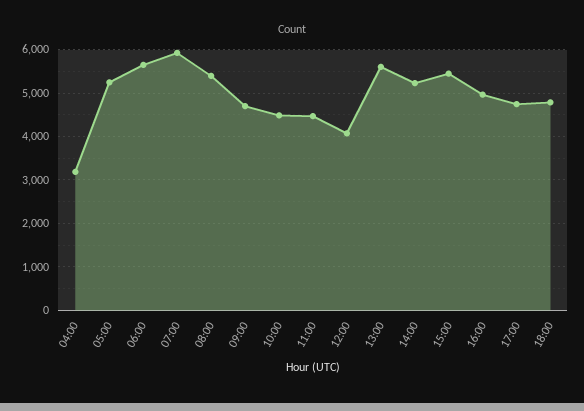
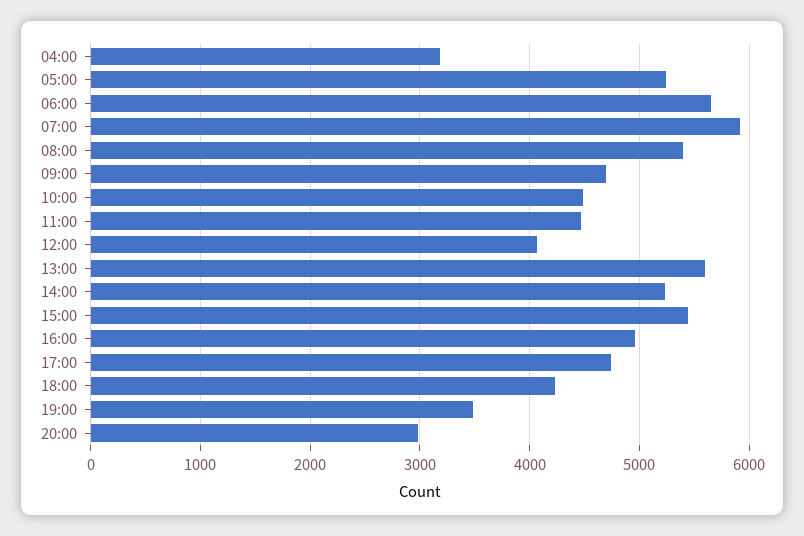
18:00: 4800 -> 4200
19:00: none -> 3500
20:00: none -> 3000

